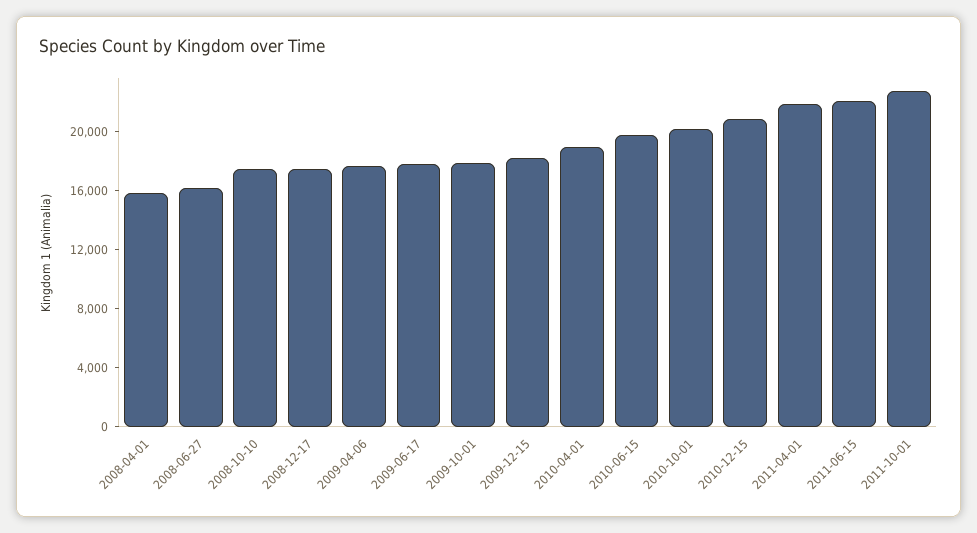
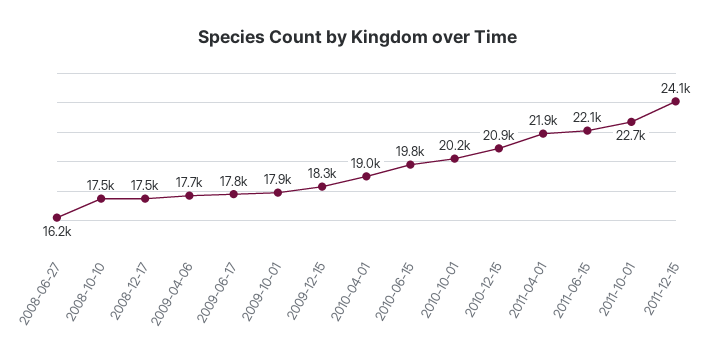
2008-04-01: 16000 -> none
2011-12-15: none -> 24100

